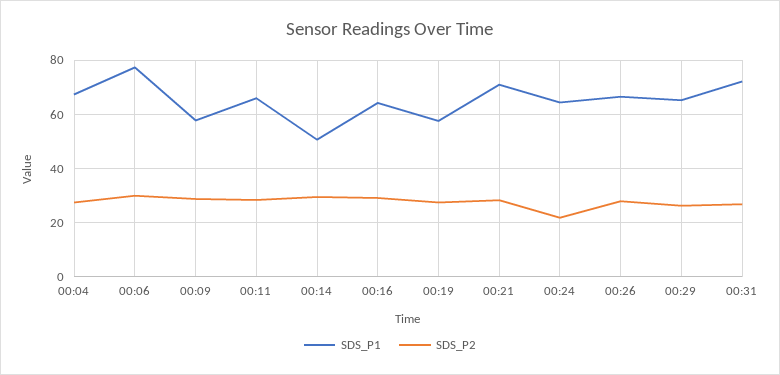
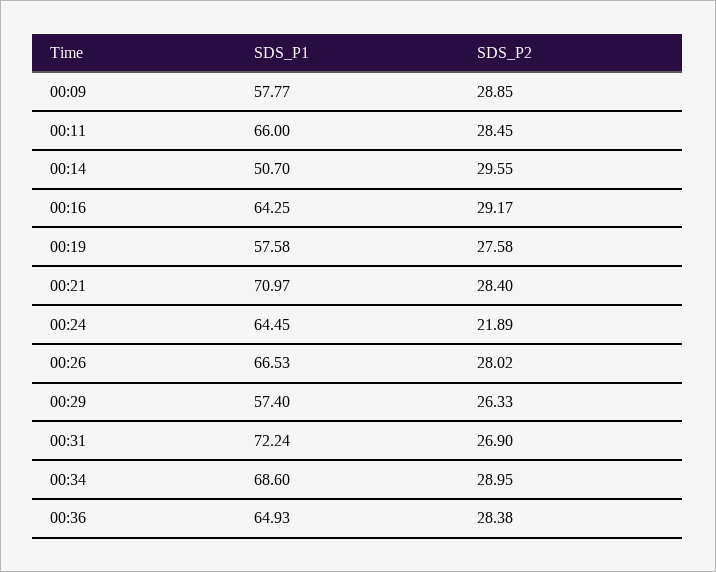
SDS_P1, 00:04: 67.5 -> none
SDS_P2, 00:04: 27.5 -> none
SDS_P1, 00:06: 77.5 -> none
SDS_P2, 00:06: 30 -> none
SDS_P1, 00:29: 65 -> 57.4
SDS_P1, 00:34: none -> 68.6
SDS_P2, 00:34: none -> 28.95
SDS_P1, 00:36: none -> 64.93
SDS_P2, 00:36: none -> 28.38

